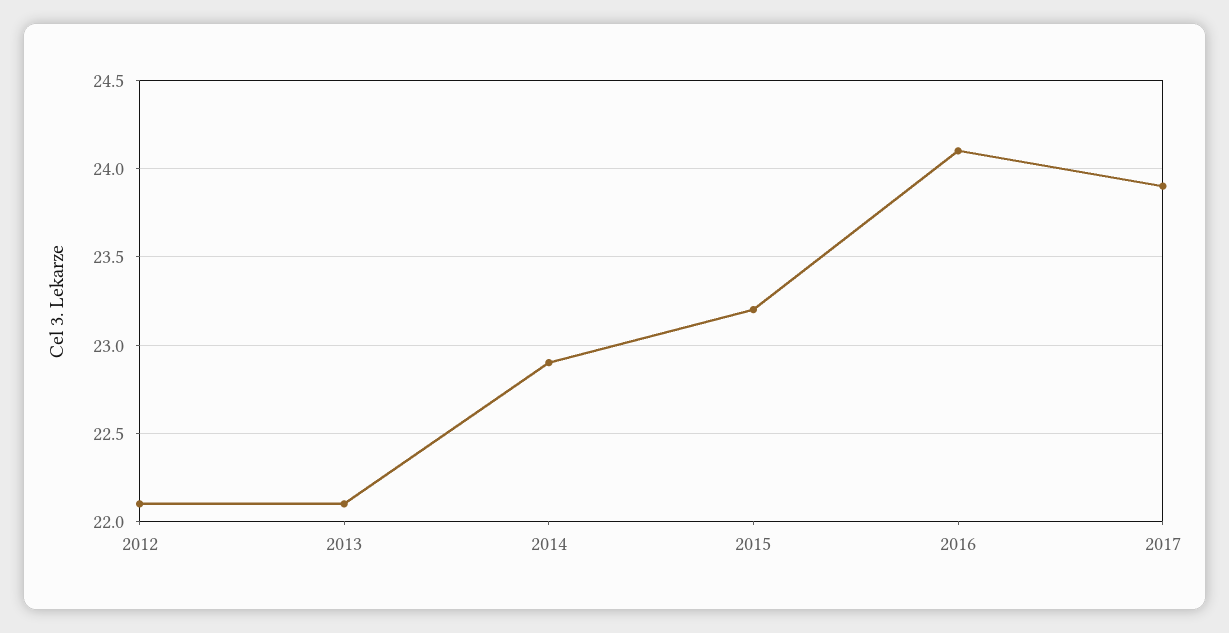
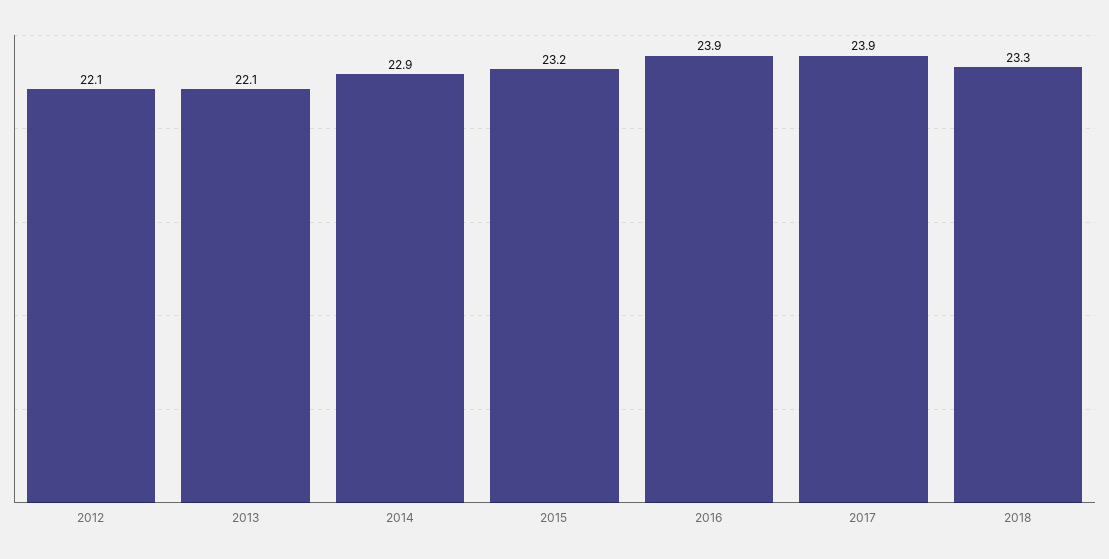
2016: 24.1 -> 23.9
2018: none -> 23.3

